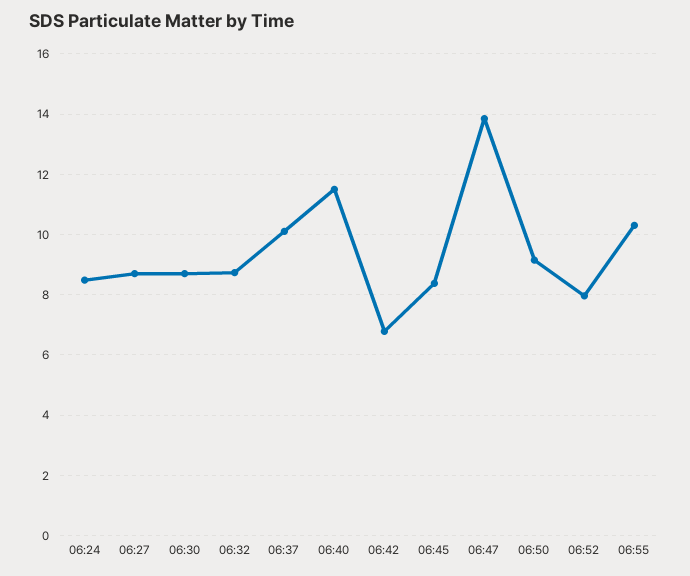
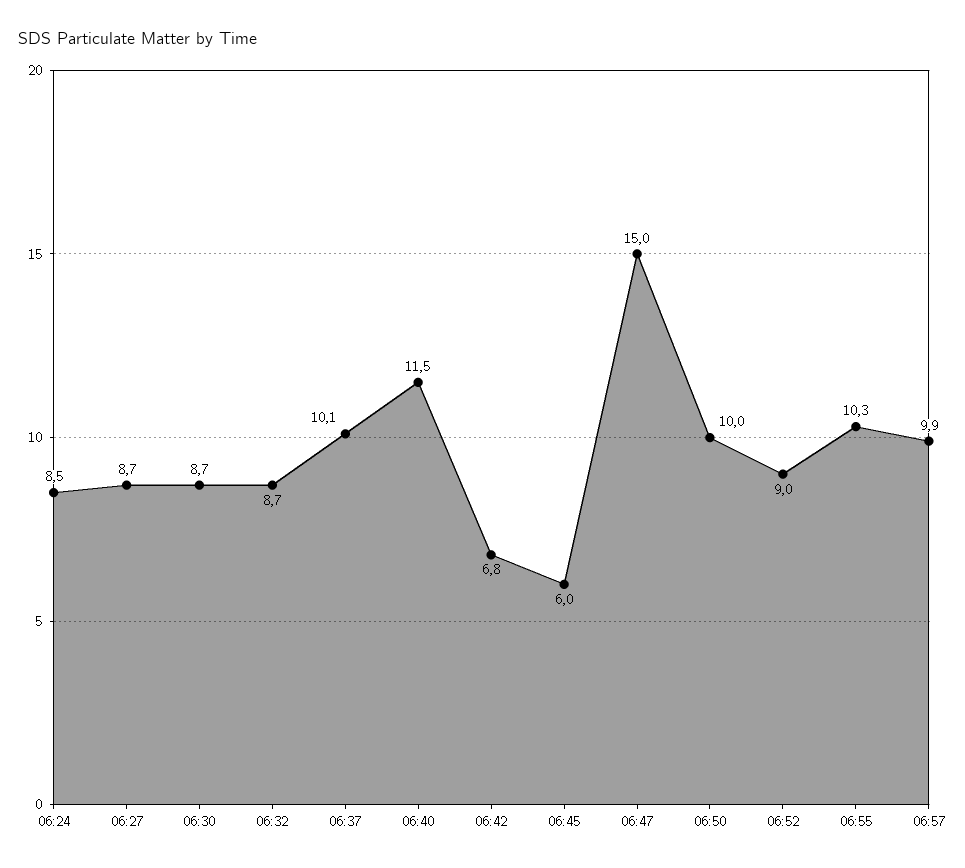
06:45: 8.4 -> 6
06:47: 13.8 -> 15
06:50: 9.2 -> 10
06:52: 8 -> 9
06:57: none -> 9.9

